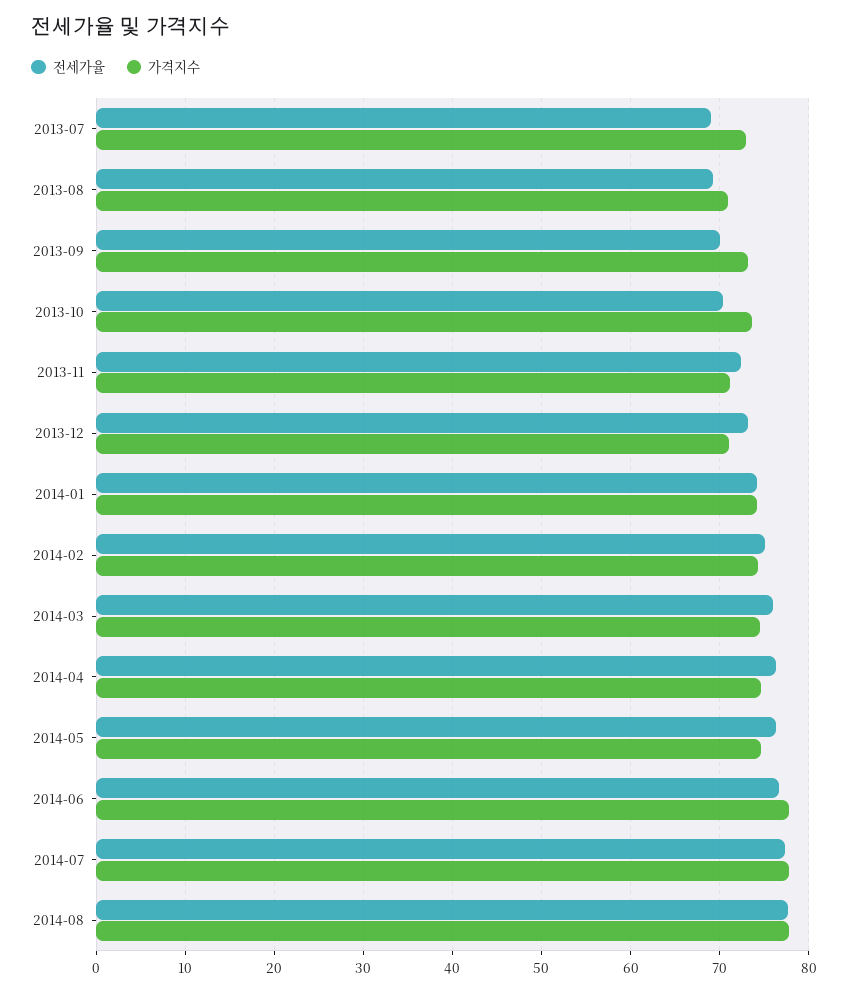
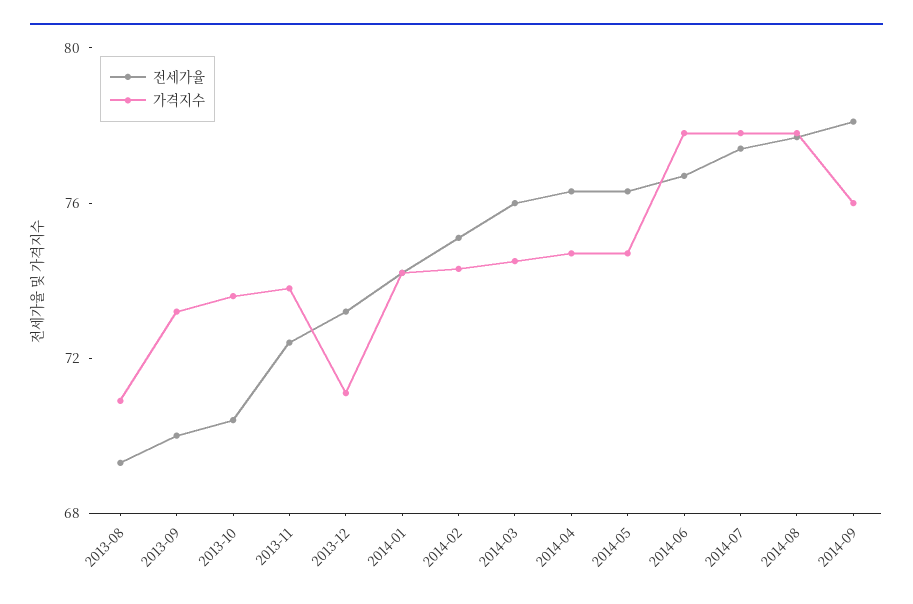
전세가율, 2013-07: 69 -> none
가격지수, 2013-07: 73 -> none
가격지수, 2013-11: 71 -> 74
전세가율, 2014-09: none -> 78
가격지수, 2014-09: none -> 76

